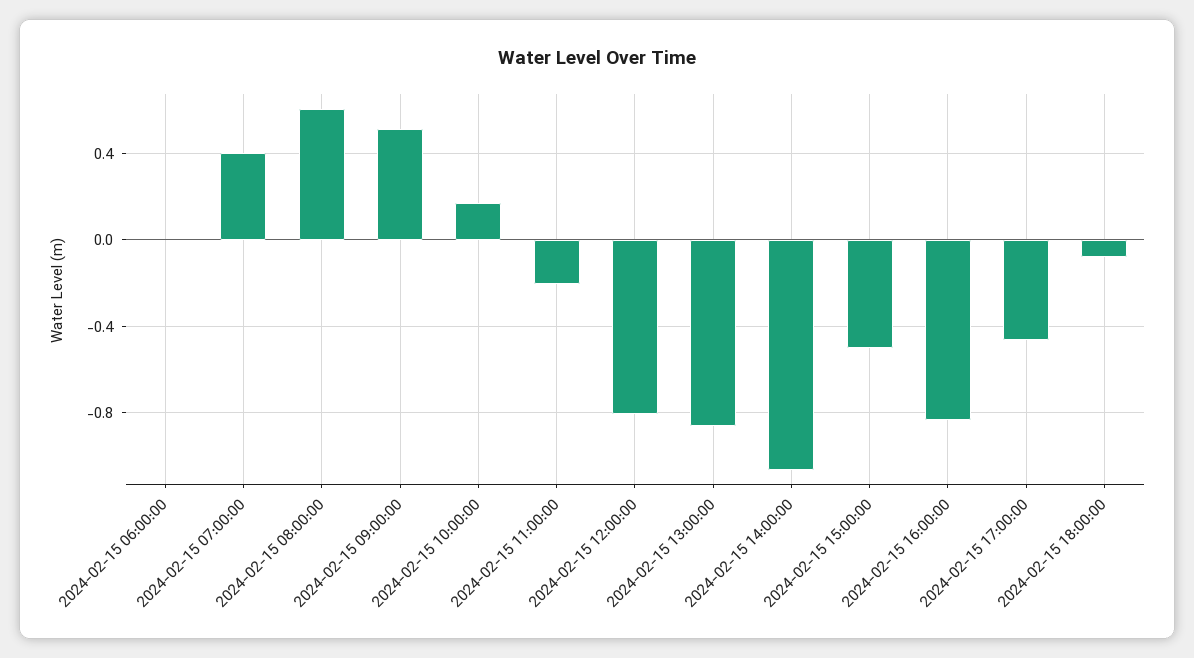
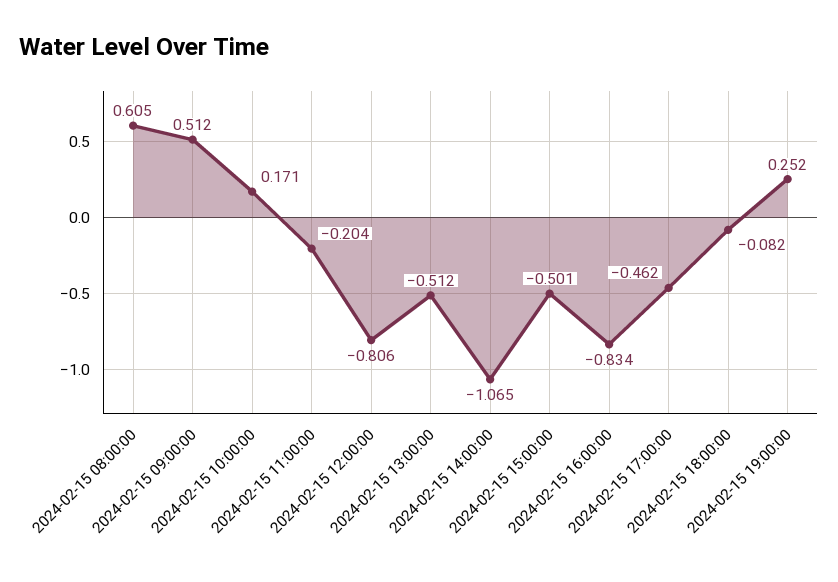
2024-02-15 06:00:00: 0 -> none
2024-02-15 07:00:00: 0.4 -> none
2024-02-15 13:00:00: -0.85 -> -0.512
2024-02-15 19:00:00: none -> 0.252

